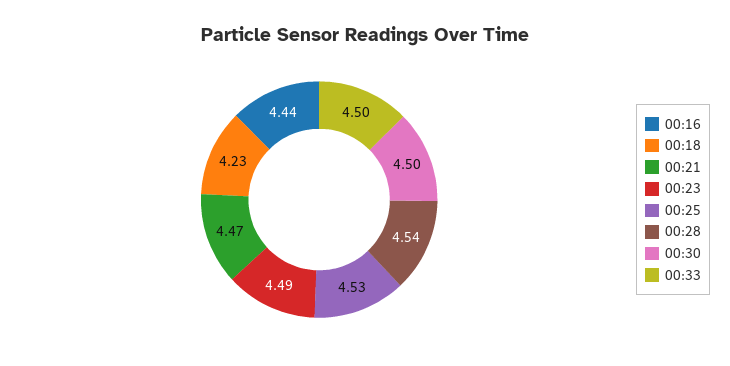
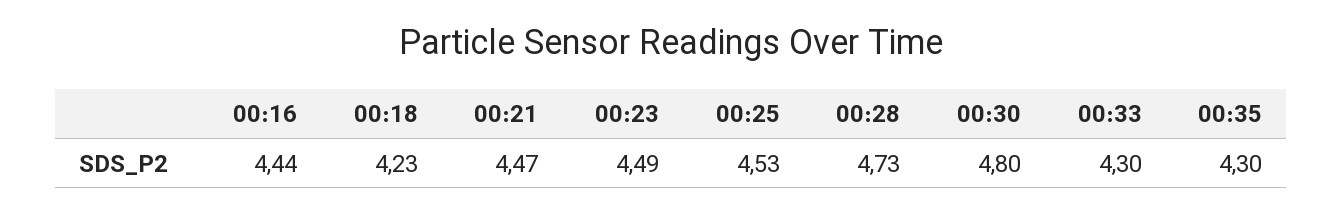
00:28: 4.54 -> 4.73
00:30: 4.5 -> 4.8
00:33: 4.5 -> 4.3
00:35: none -> 4.3

